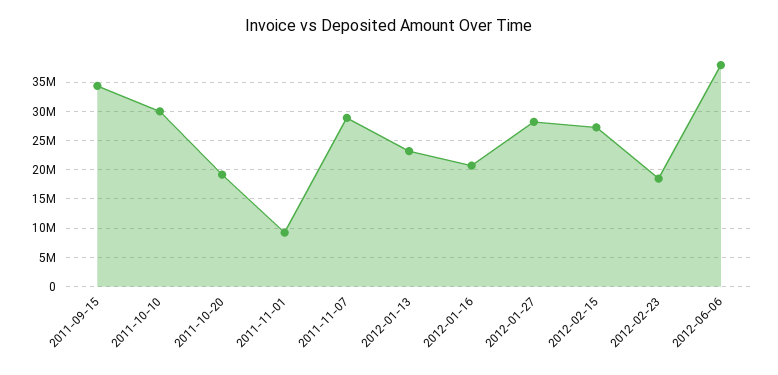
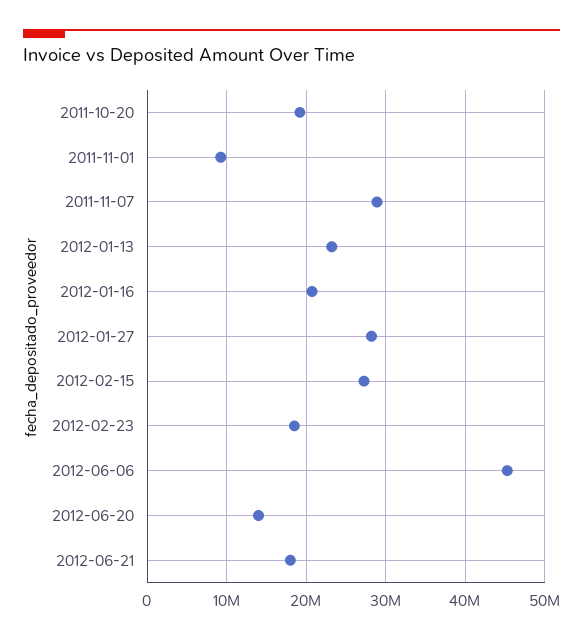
2011-09-15: 35000000 -> none
2011-10-10: 30000000 -> none
2012-06-06: 37500000 -> 45000000
2012-06-20: none -> 14000000
2012-06-21: none -> 18000000

